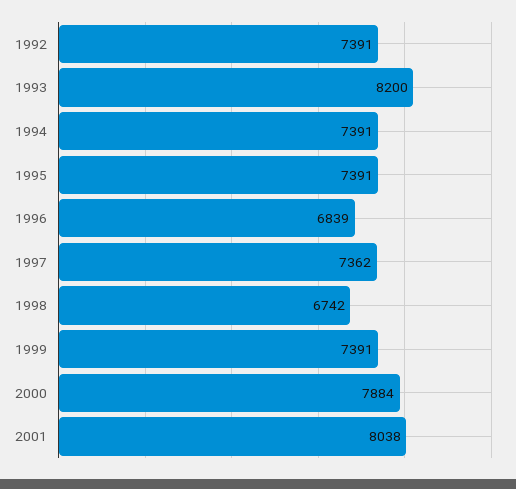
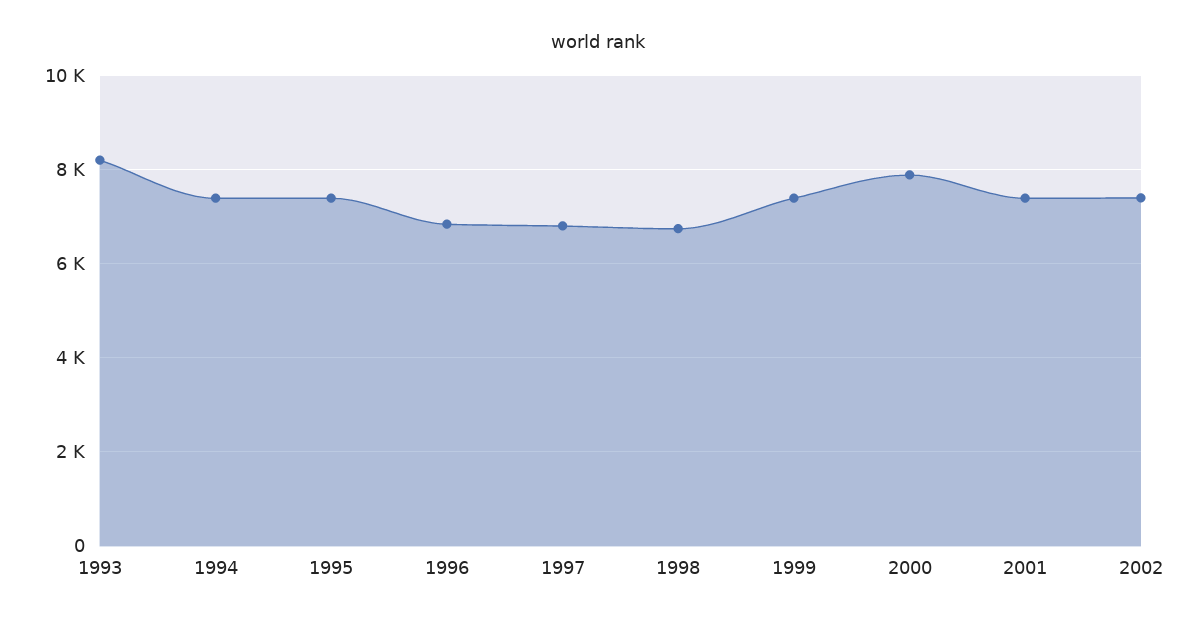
1992: 7391 -> none
1997: 7362 -> 6800
2001: 8038 -> 7400
2002: none -> 7400

